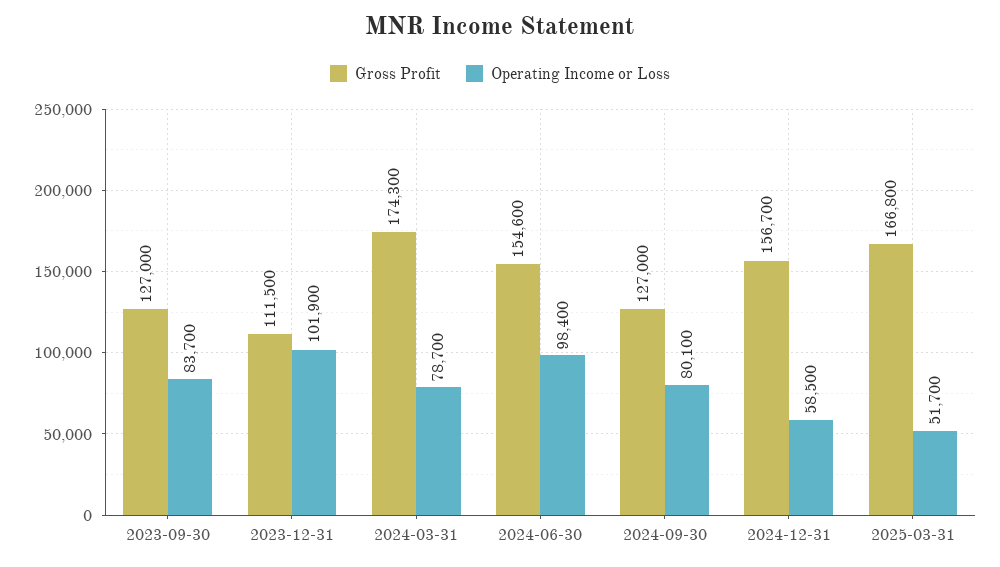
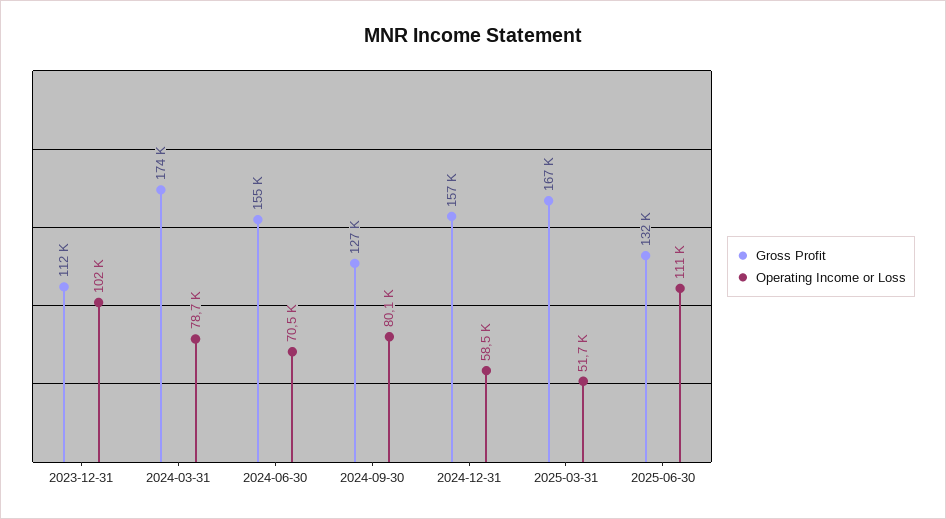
Gross Profit, 2023-09-30: 127000 -> none
Operating Income or Loss, 2023-09-30: 83700 -> none
Operating Income or Loss, 2024-06-30: 98400 -> 70500
Gross Profit, 2025-06-30: none -> 132000
Operating Income or Loss, 2025-06-30: none -> 111000

